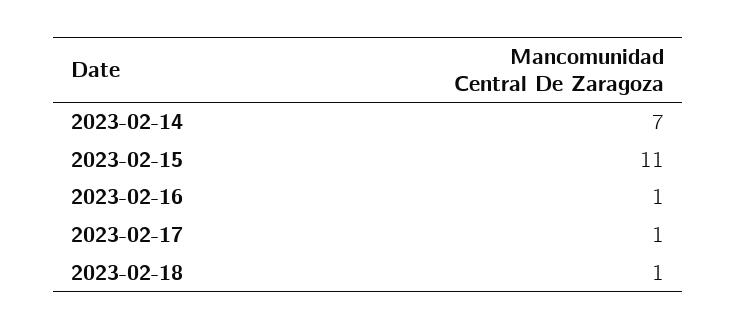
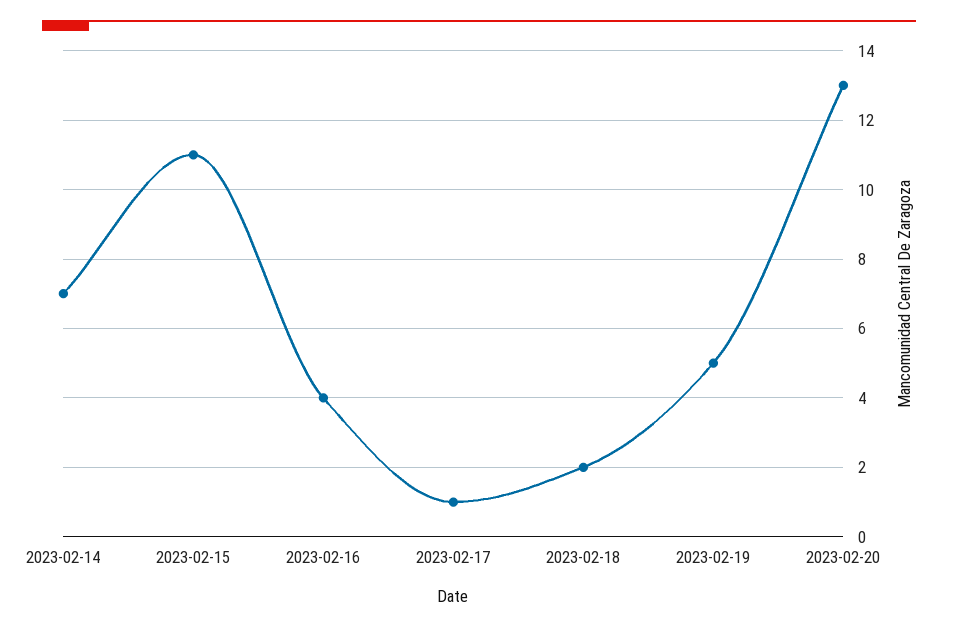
2023-02-16: 1 -> 4
2023-02-18: 1 -> 2
2023-02-19: none -> 5
2023-02-20: none -> 13

